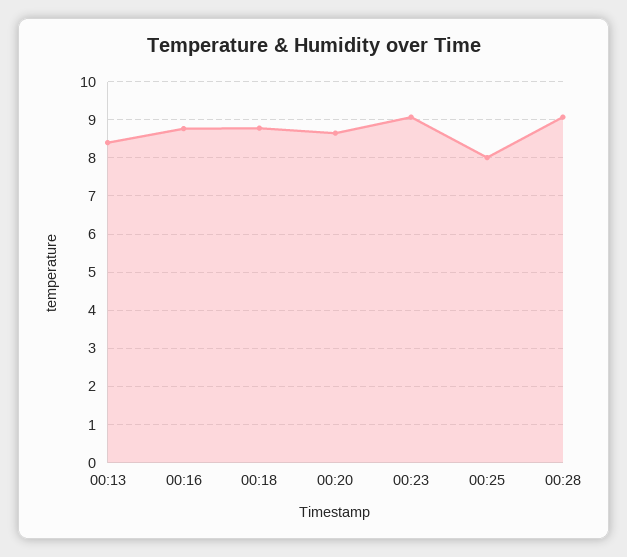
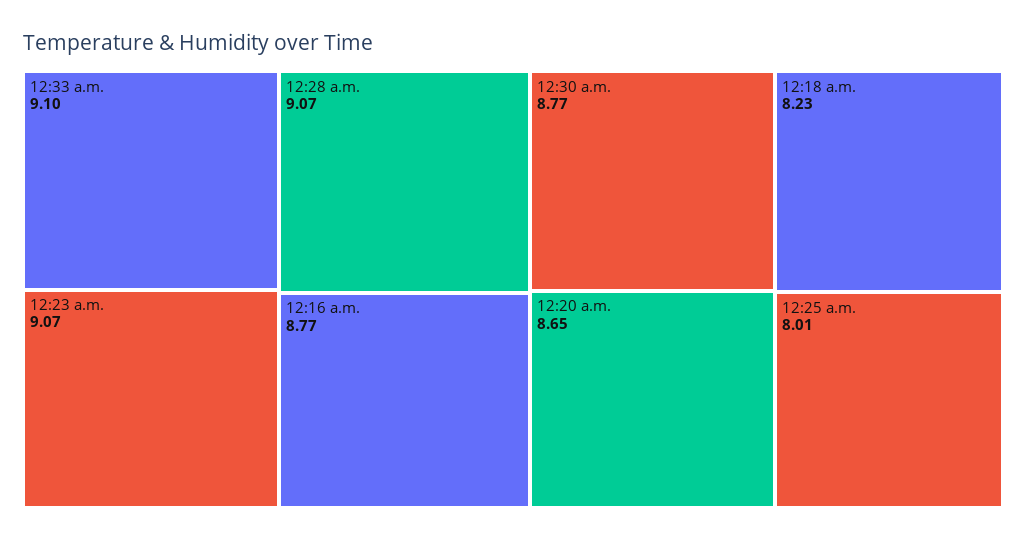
00:13: 8.4 -> none
00:18: 8.8 -> 8.23
12:33 a.m.: none -> 9.1
12:30 a.m.: none -> 8.77

